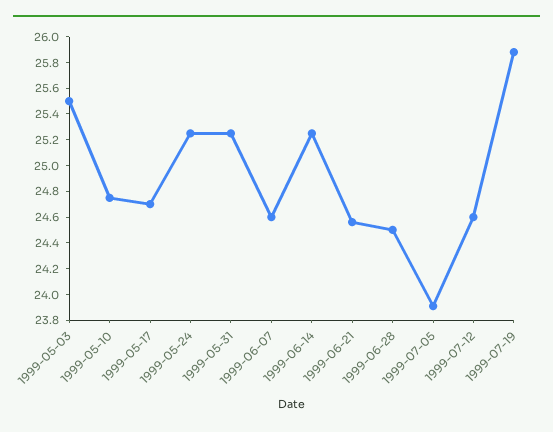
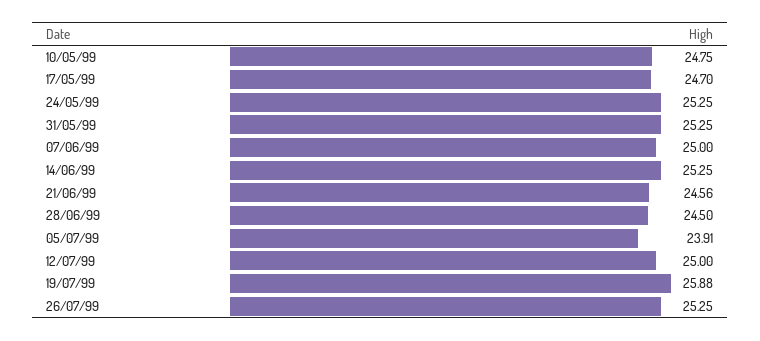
1999-05-03: 25.5 -> none
1999-06-07: 24.6 -> 25
1999-07-12: 24.6 -> 25
26/07/99: none -> 25.25

